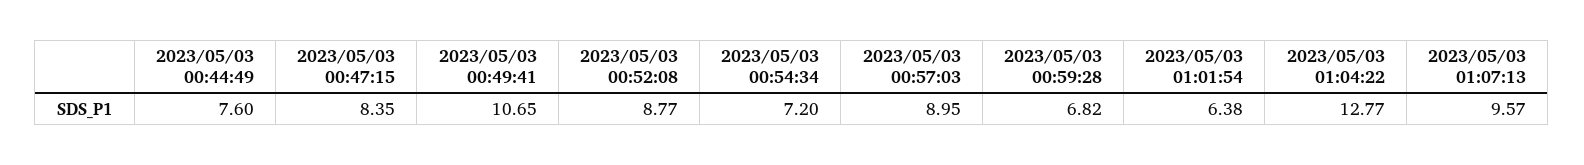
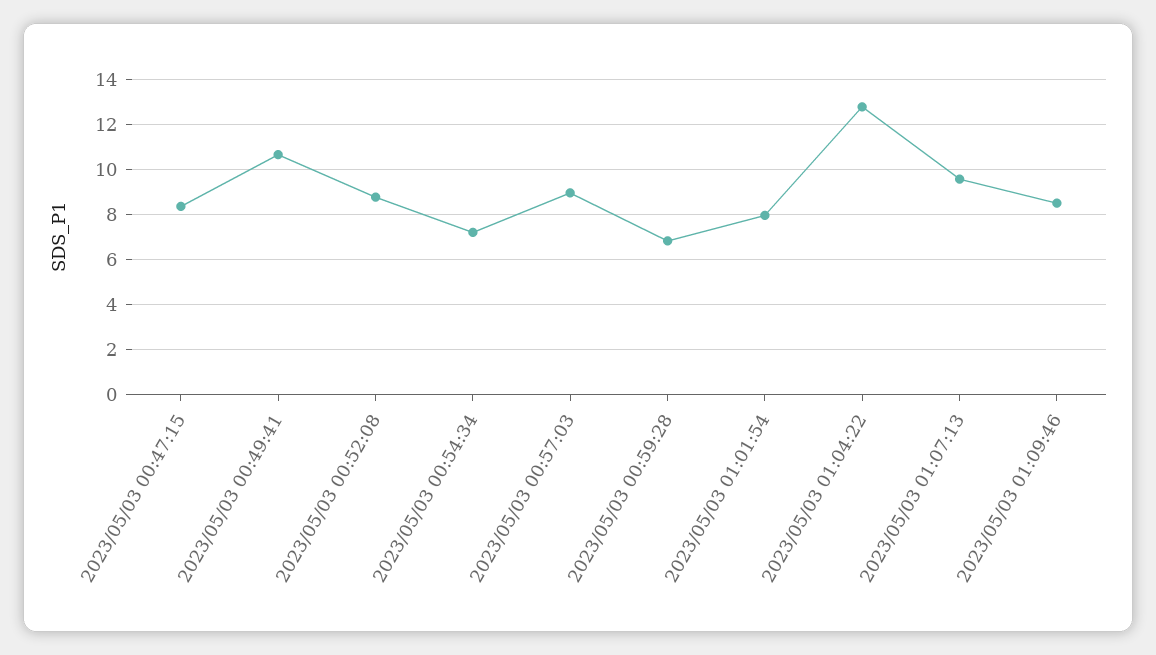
2023/05/03 00:44:49: 7.6 -> none
2023/05/03 01:01:54: 6.38 -> 8
2023/05/03 01:09:46: none -> 8.5

